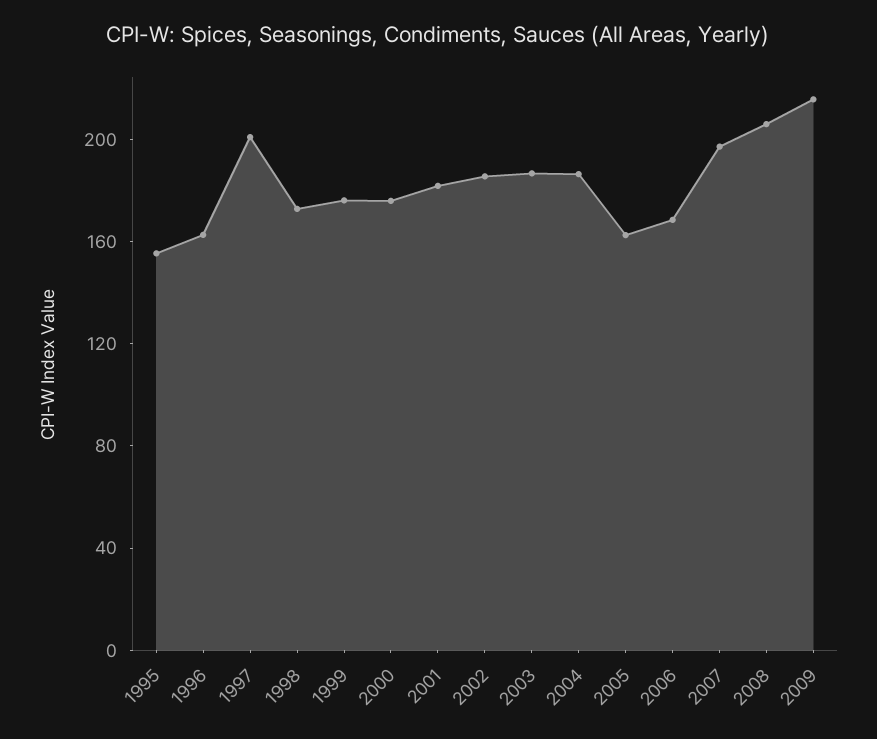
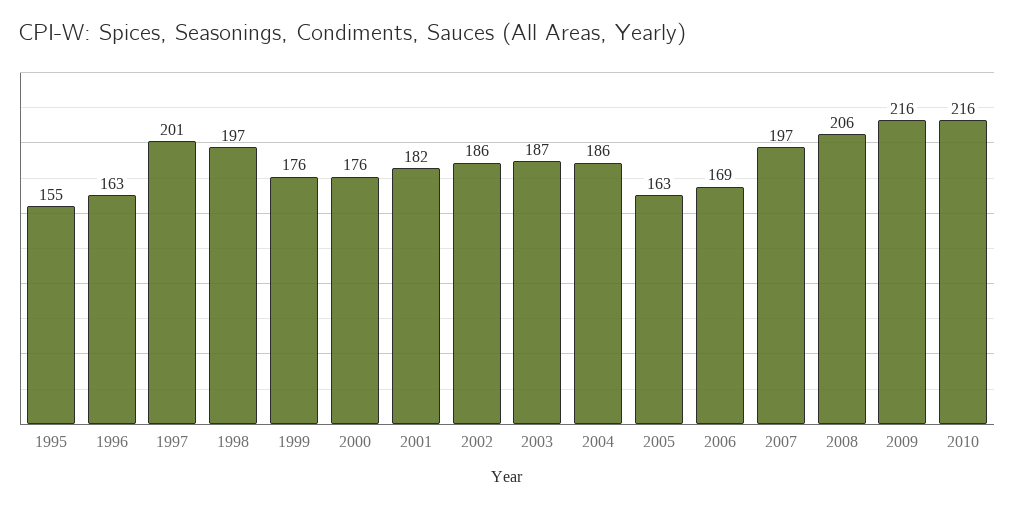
1998: 170 -> 197
2010: none -> 216

